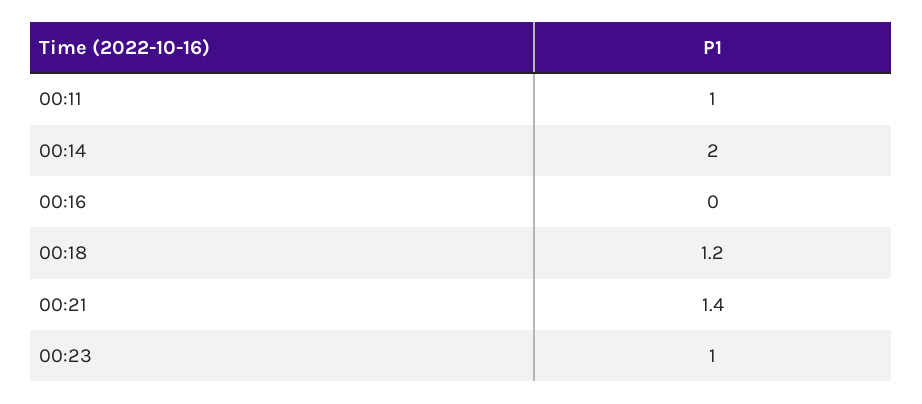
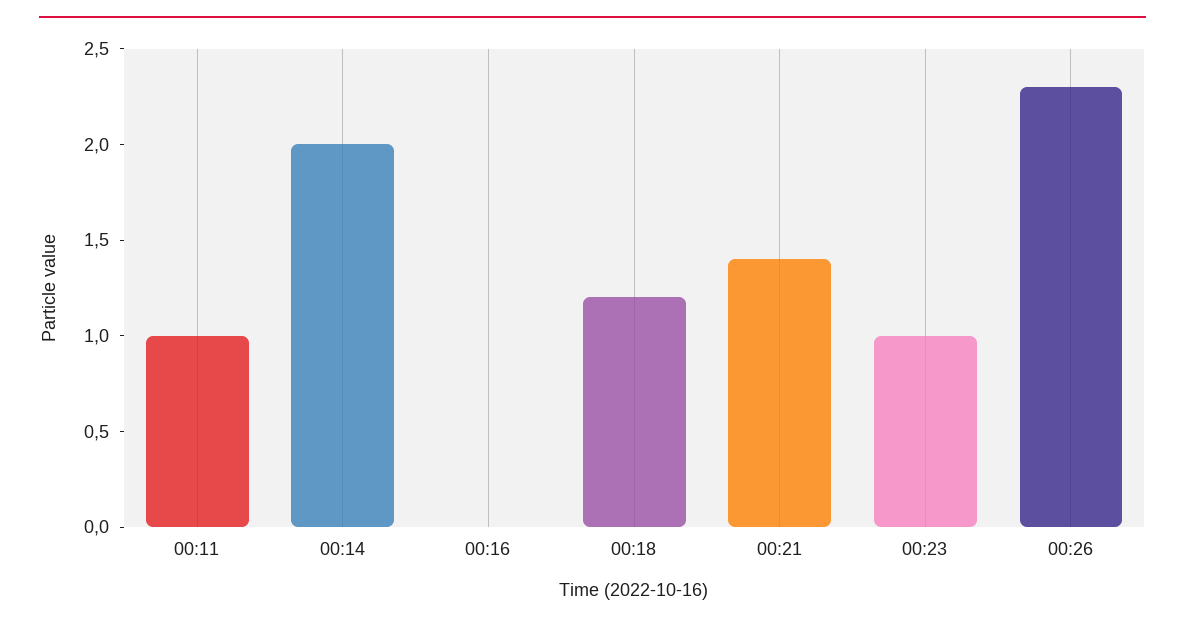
00:26: none -> 2.3

